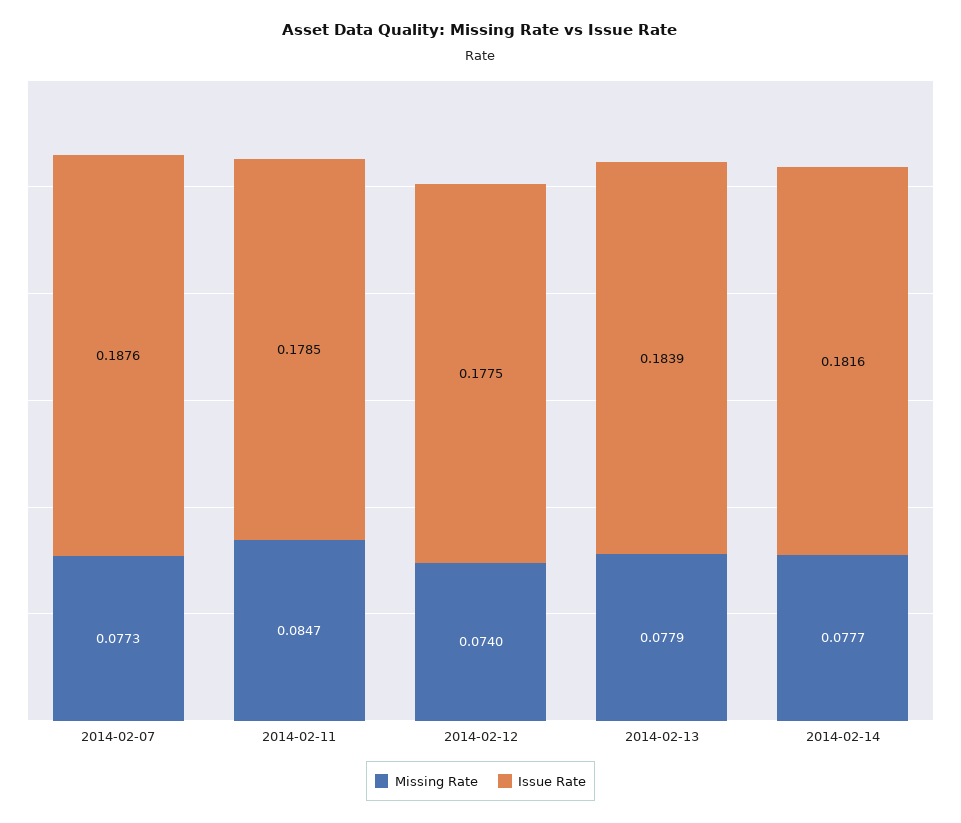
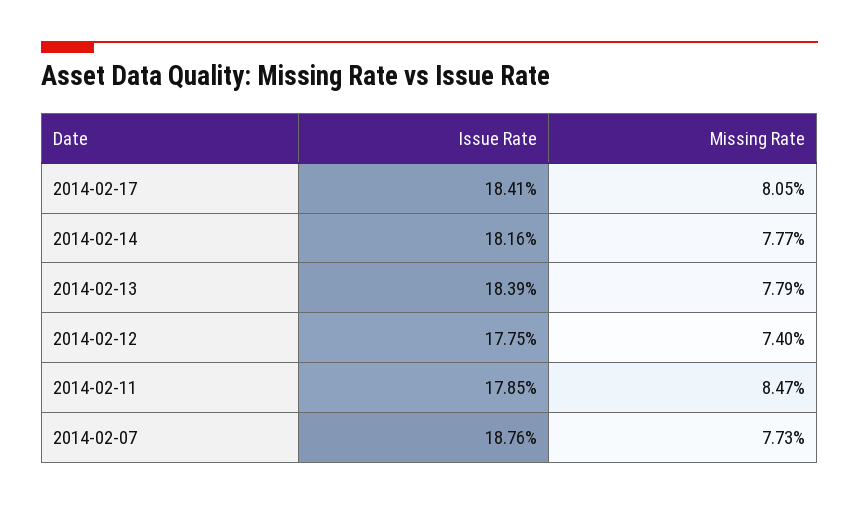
Issue Rate, 2014-02-17: none -> 0.1841
Missing Rate, 2014-02-17: none -> 0.0805

